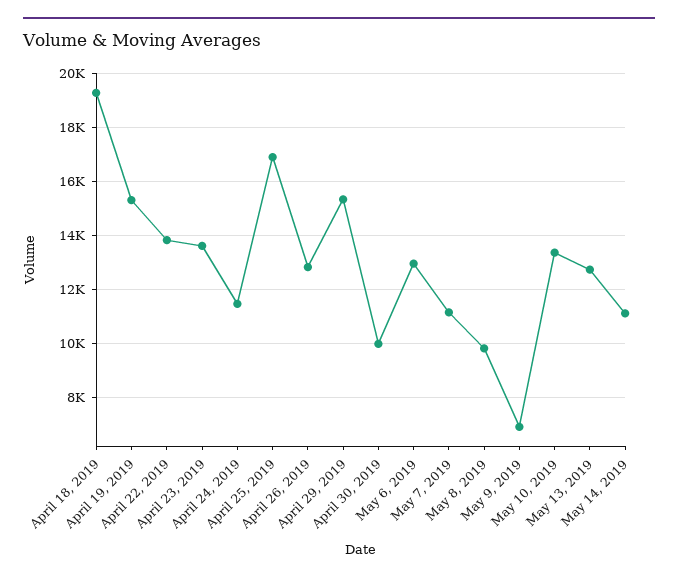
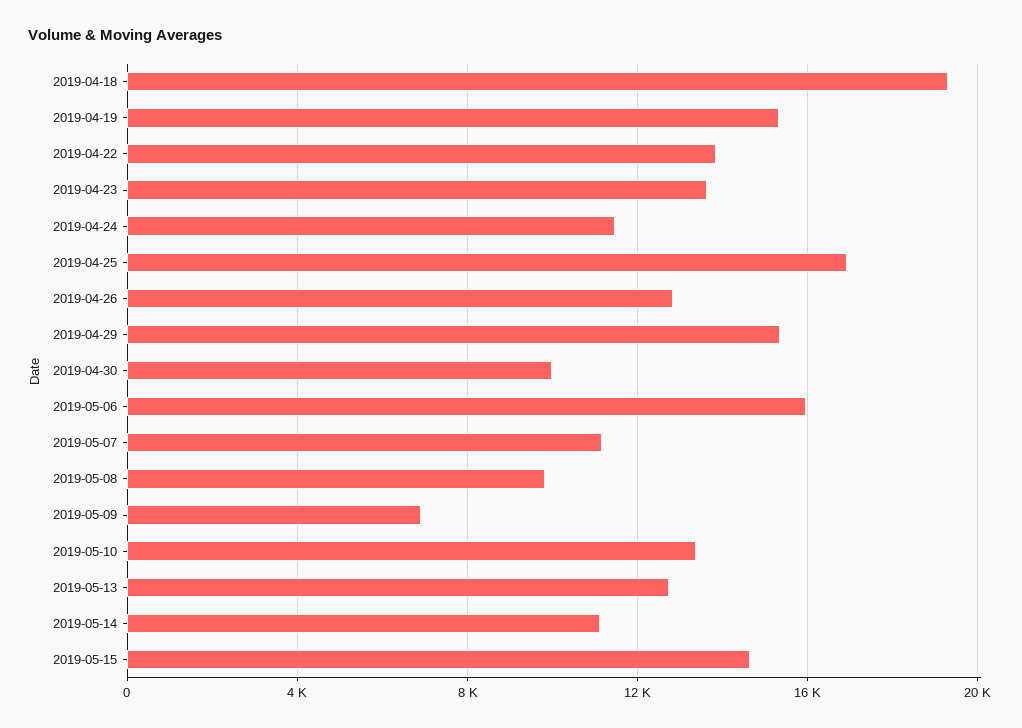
May 6, 2019: 13000 -> 16000
2019-05-15: none -> 14500

